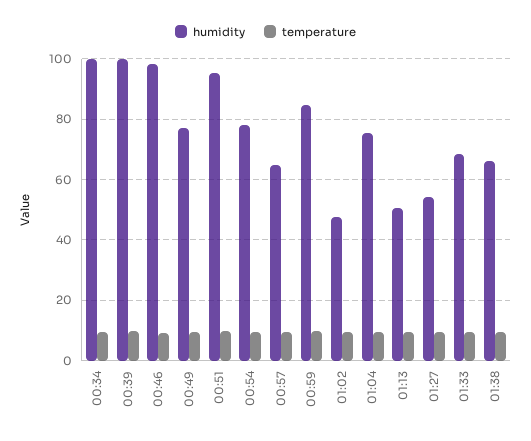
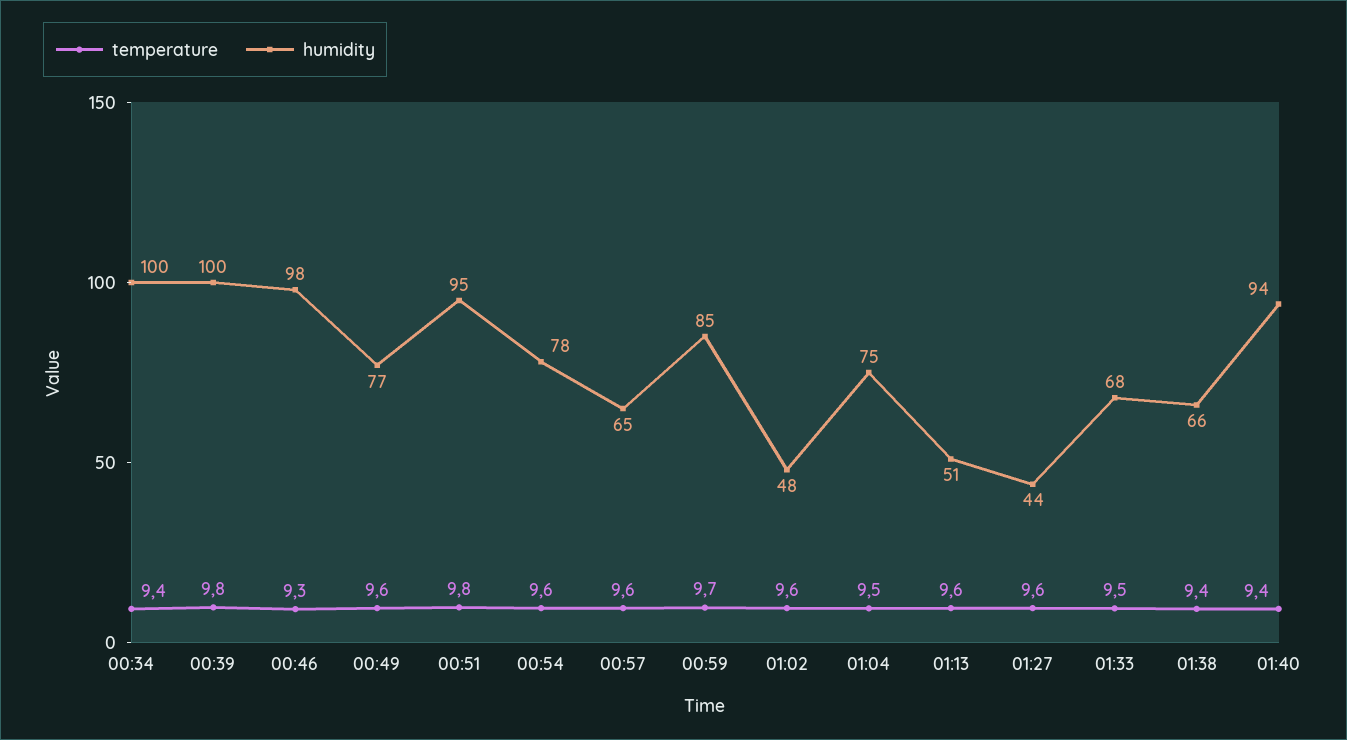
humidity, 01:27: 54 -> 44
temperature, 01:40: none -> 9.4
humidity, 01:40: none -> 94

